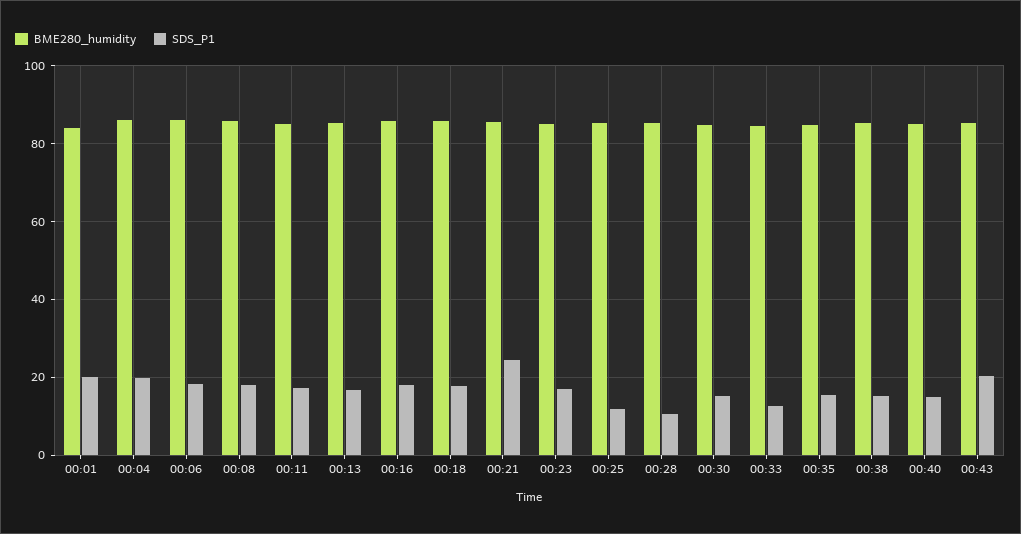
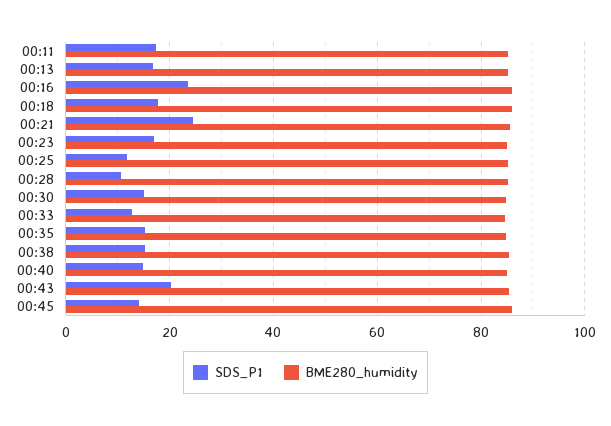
BME280_humidity, 00:01: 84 -> none
SDS_P1, 00:01: 20 -> none
BME280_humidity, 00:04: 86 -> none
SDS_P1, 00:04: 20 -> none
BME280_humidity, 00:06: 86 -> none
SDS_P1, 00:06: 18 -> none
BME280_humidity, 00:08: 86 -> none
SDS_P1, 00:08: 18 -> none
SDS_P1, 00:16: 18 -> 24
SDS_P1, 00:45: none -> 14
BME280_humidity, 00:45: none -> 86

